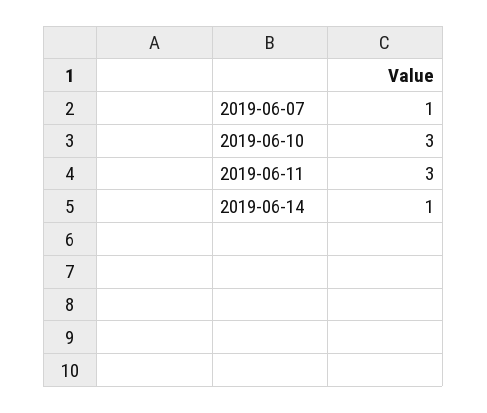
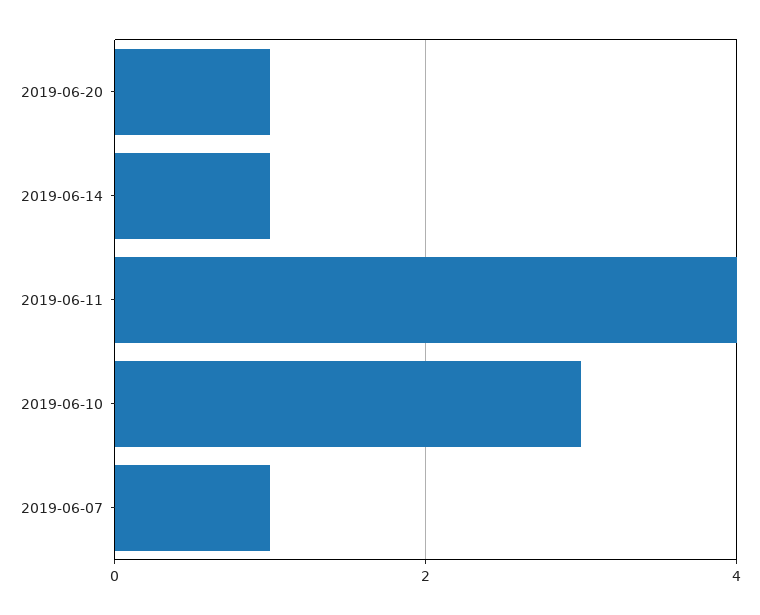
2019-06-11: 3 -> 4
2019-06-20: none -> 1

